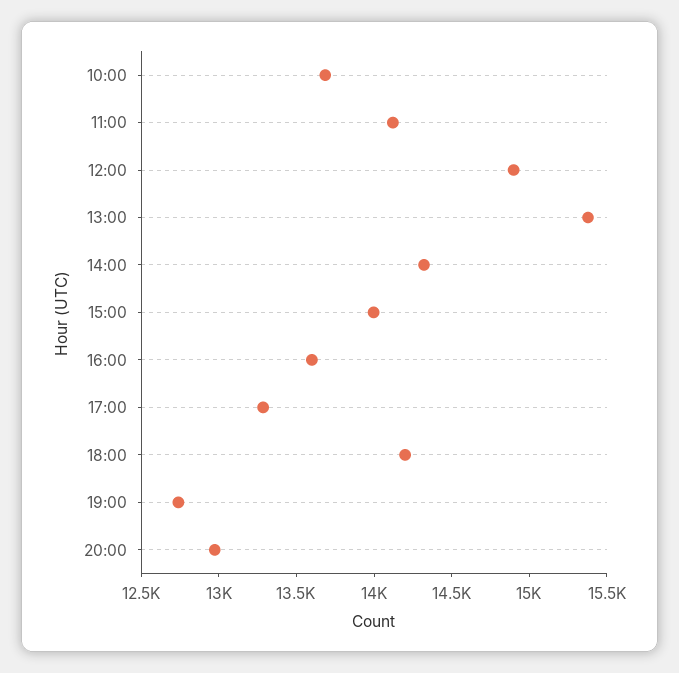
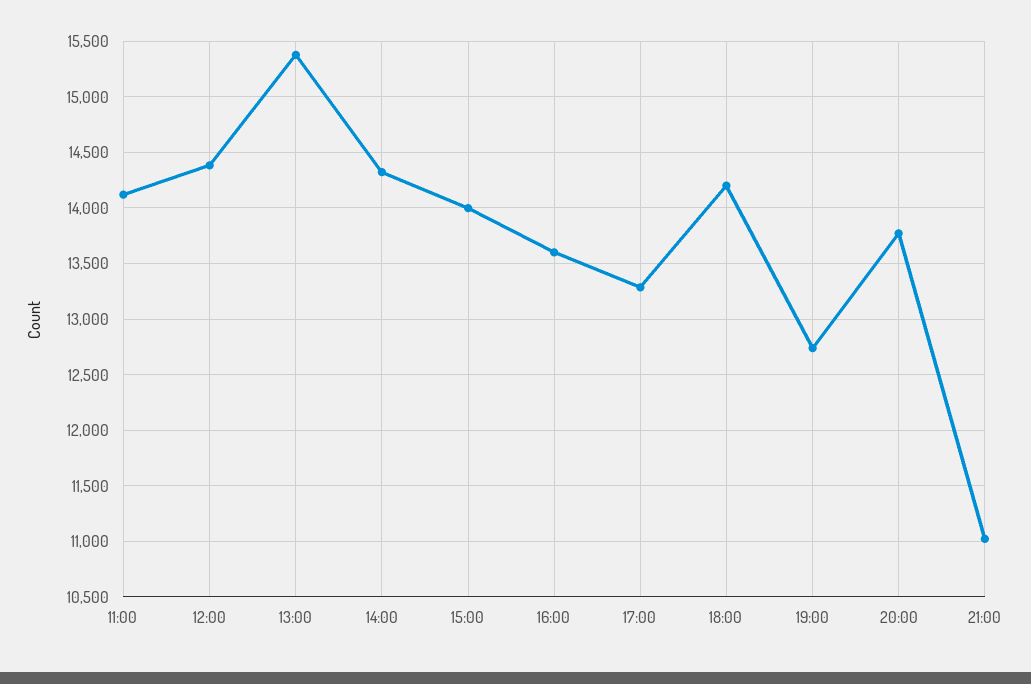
10:00: 13700 -> none
12:00: 14900 -> 14400
20:00: 13000 -> 13800
21:00: none -> 11000

